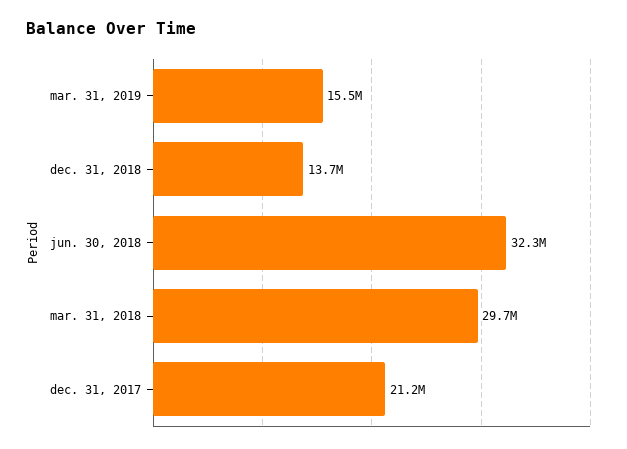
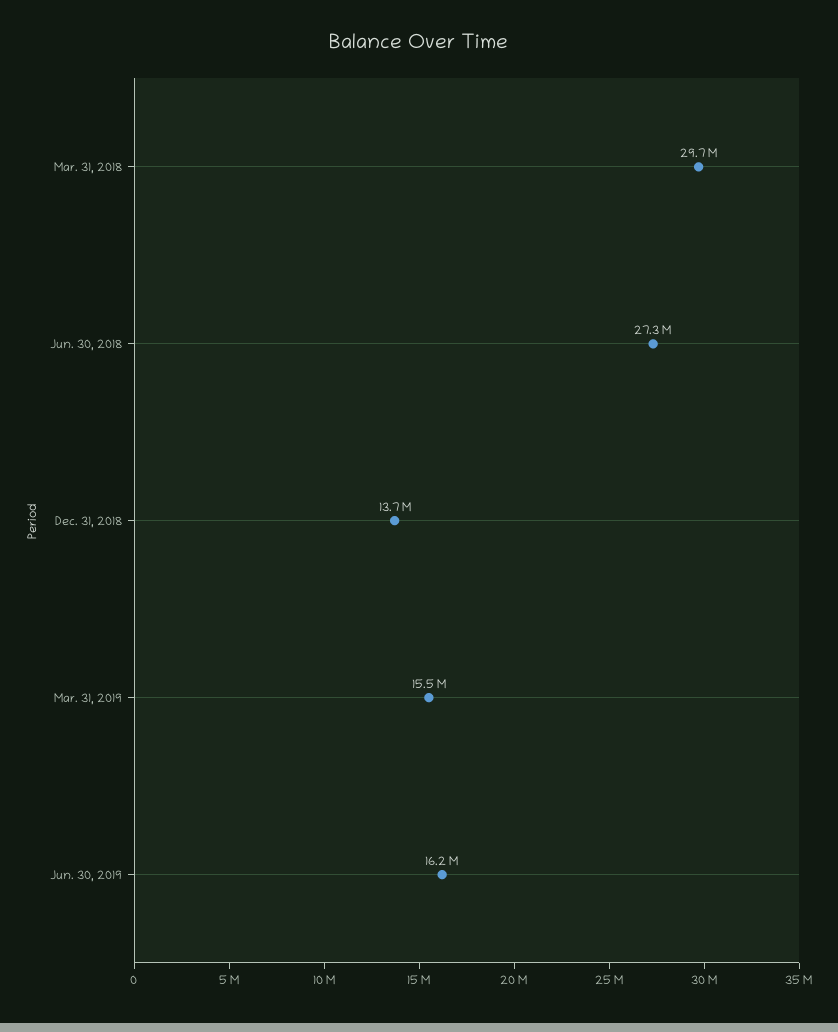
jun. 30, 2018: 32300000 -> 27300000
dec. 31, 2017: 21200000 -> none
Jun. 30, 2019: none -> 16200000

